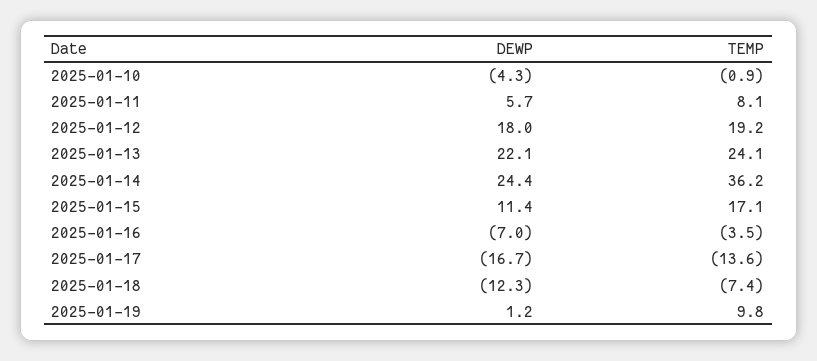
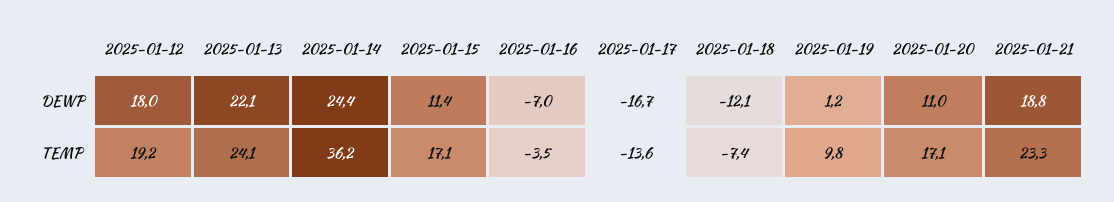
DEWP, 2025-01-10: -4.3 -> none
TEMP, 2025-01-10: -0.9 -> none
DEWP, 2025-01-11: 5.7 -> none
TEMP, 2025-01-11: 8.1 -> none
DEWP, 2025-01-18: -12.3 -> -12.1
DEWP, 2025-01-20: none -> 11
DEWP, 2025-01-21: none -> 18.8
TEMP, 2025-01-20: none -> 17.1
TEMP, 2025-01-21: none -> 23.3

